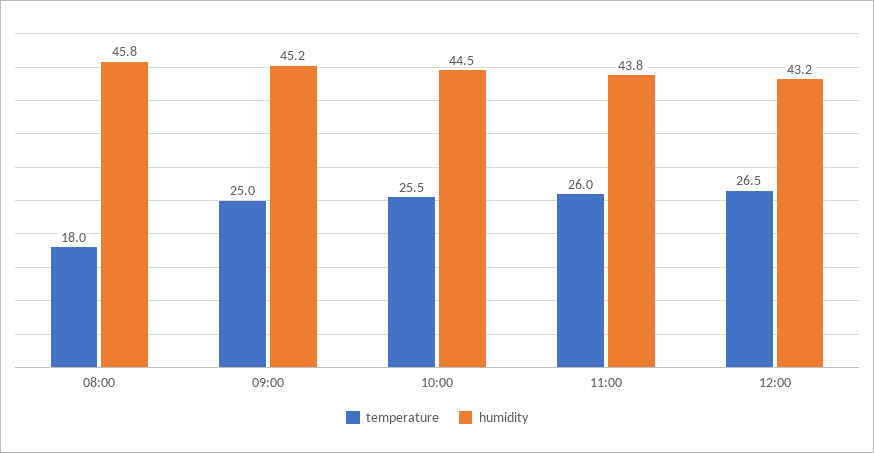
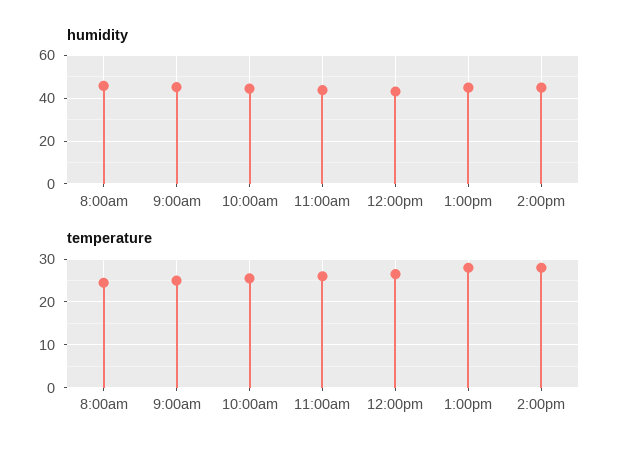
temperature, 08:00: 18 -> 24
humidity, 1:00pm: none -> 45
humidity, 2:00pm: none -> 45
temperature, 1:00pm: none -> 28
temperature, 2:00pm: none -> 28

